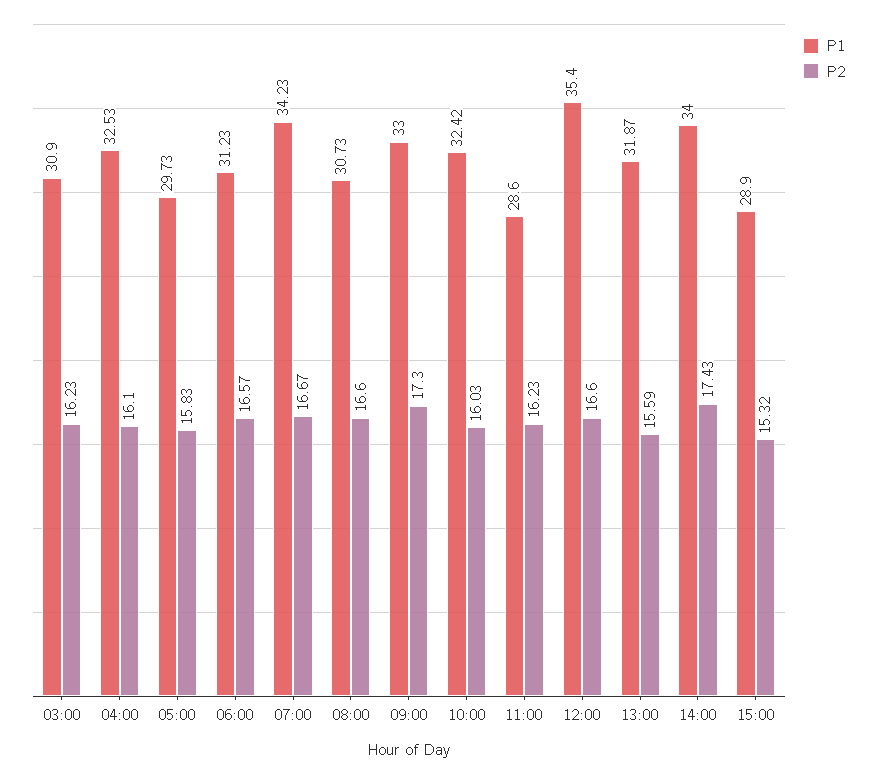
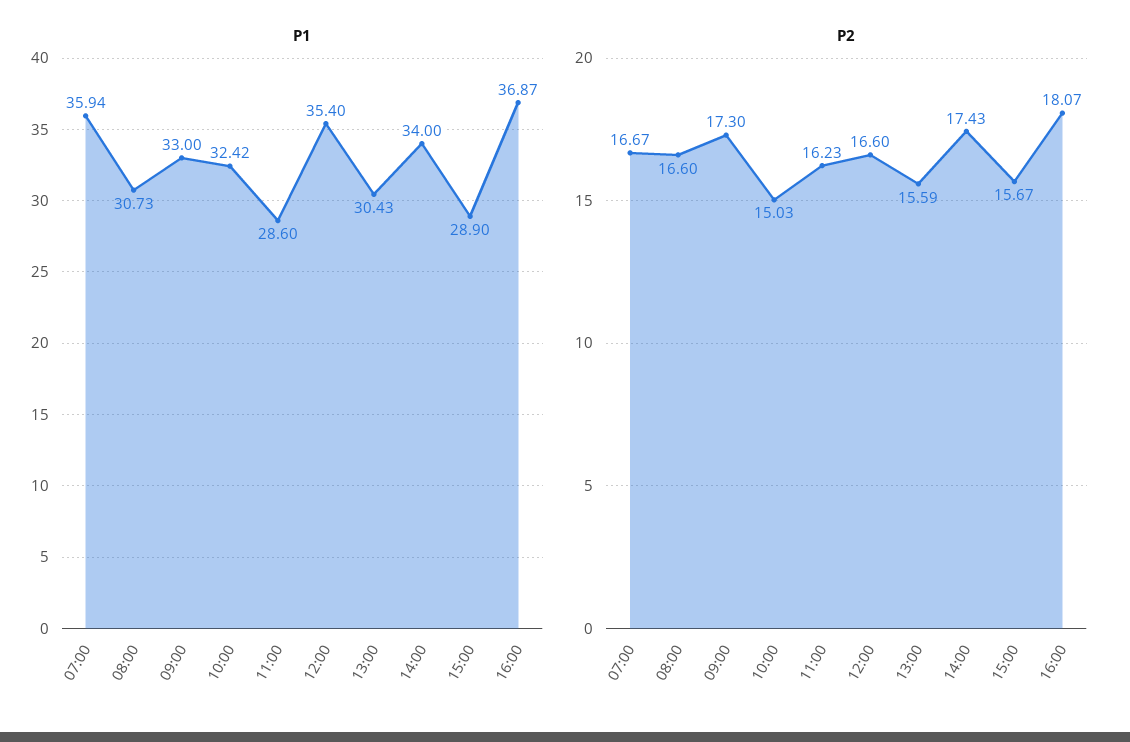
P1, 03:00: 30.9 -> none
P2, 03:00: 16.23 -> none
P1, 04:00: 32.53 -> none
P2, 04:00: 16.1 -> none
P1, 05:00: 29.73 -> none
P2, 05:00: 15.83 -> none
P1, 06:00: 31.23 -> none
P2, 06:00: 16.57 -> none
P1, 07:00: 34.23 -> 35.94
P2, 10:00: 16.03 -> 15.03
P1, 13:00: 31.87 -> 30.43
P2, 15:00: 15.32 -> 15.67
P1, 16:00: none -> 36.87
P2, 16:00: none -> 18.07

